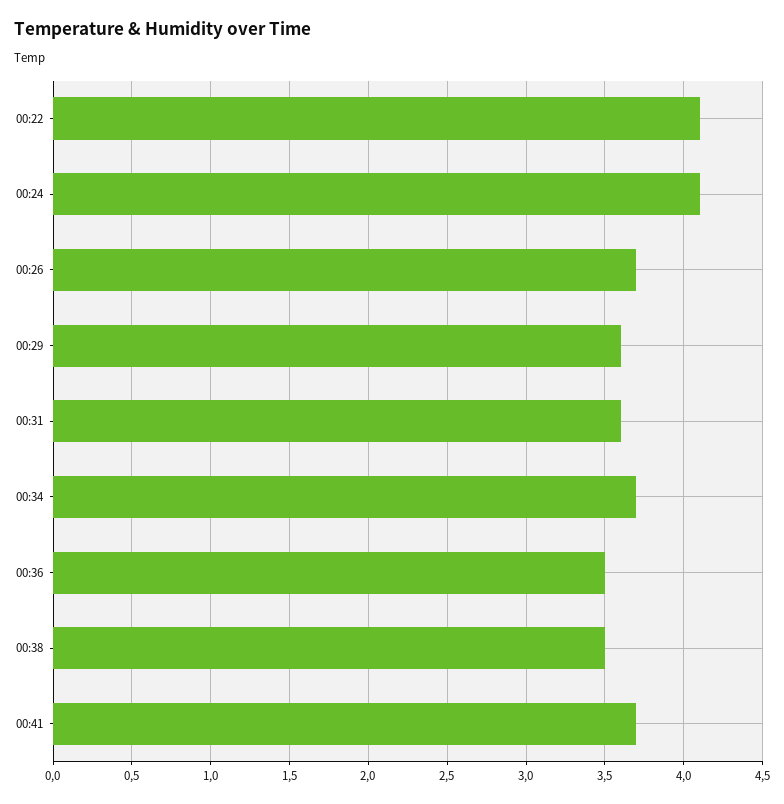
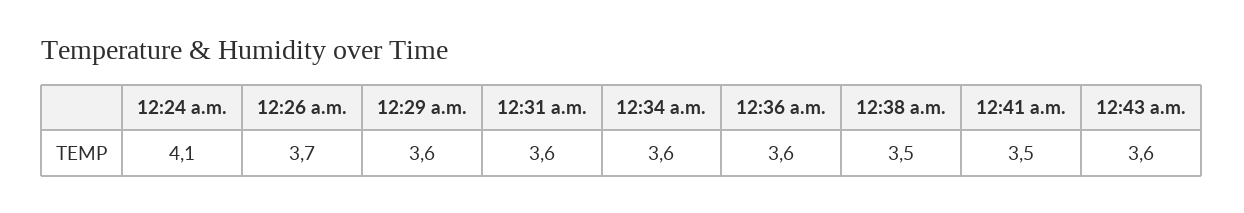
00:22: 4.1 -> none
00:34: 3.7 -> 3.6
00:36: 3.5 -> 3.6
00:41: 3.7 -> 3.5
12:43 a.m.: none -> 3.6

